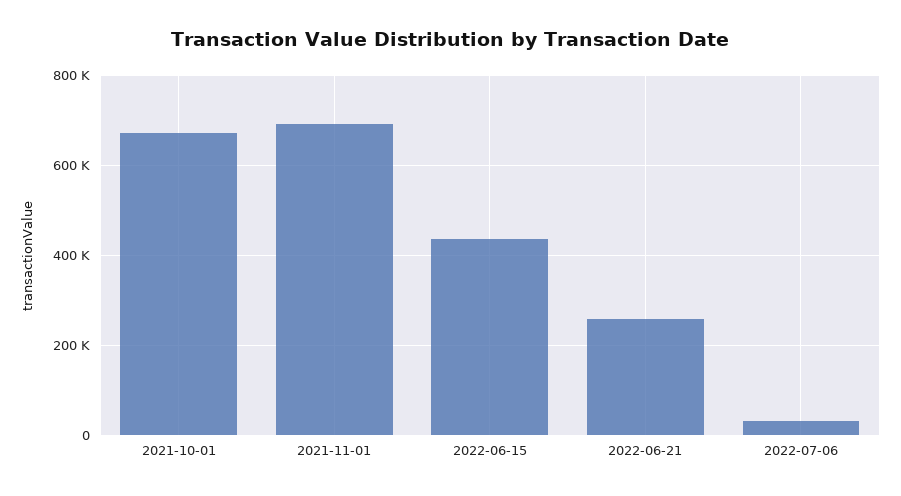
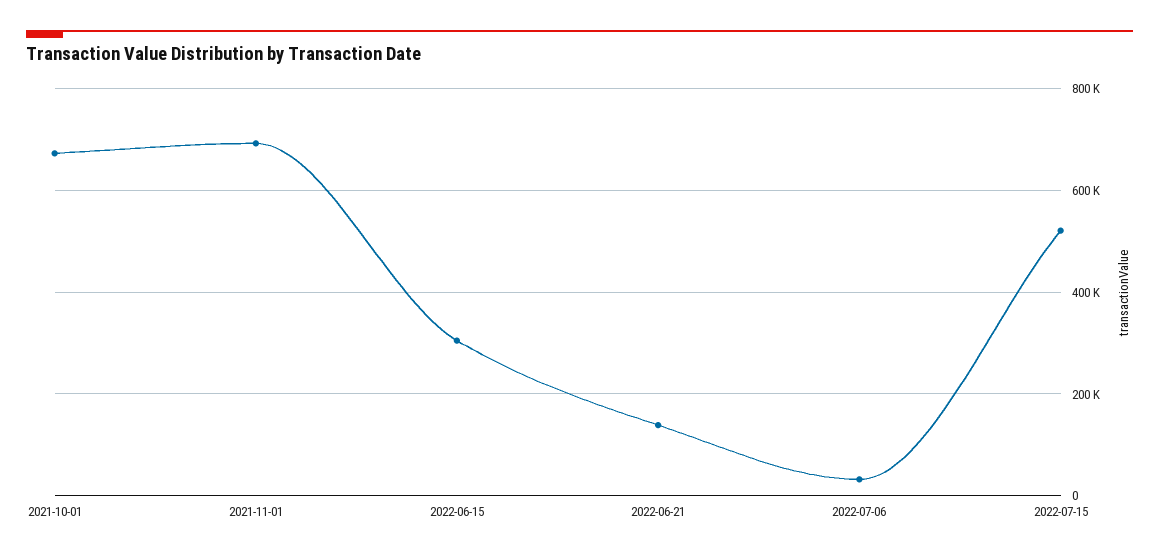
2022-06-15: 440000 -> 300000
2022-06-21: 260000 -> 140000
2022-07-15: none -> 520000

